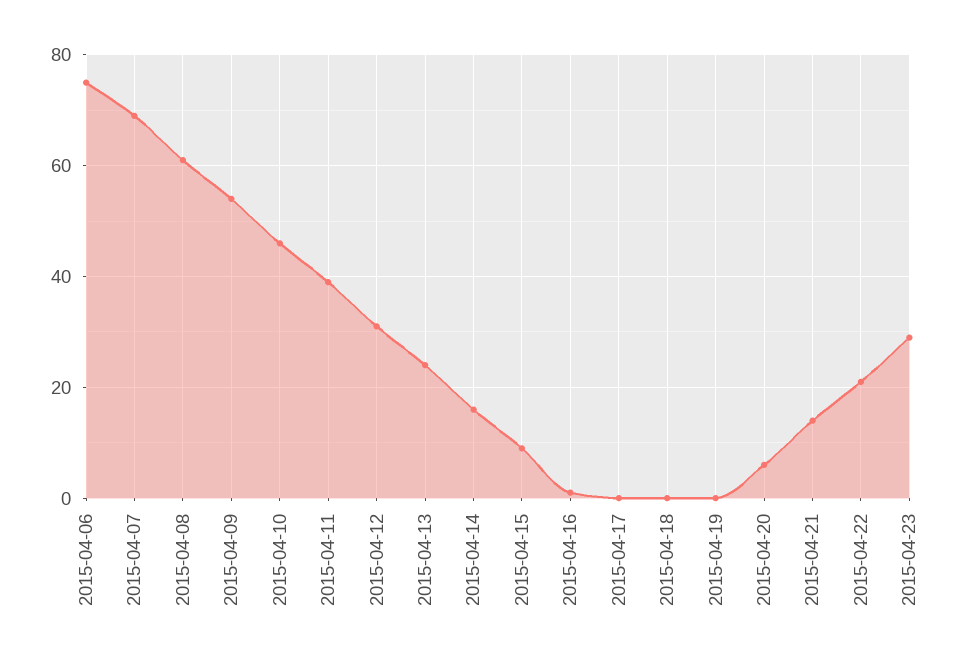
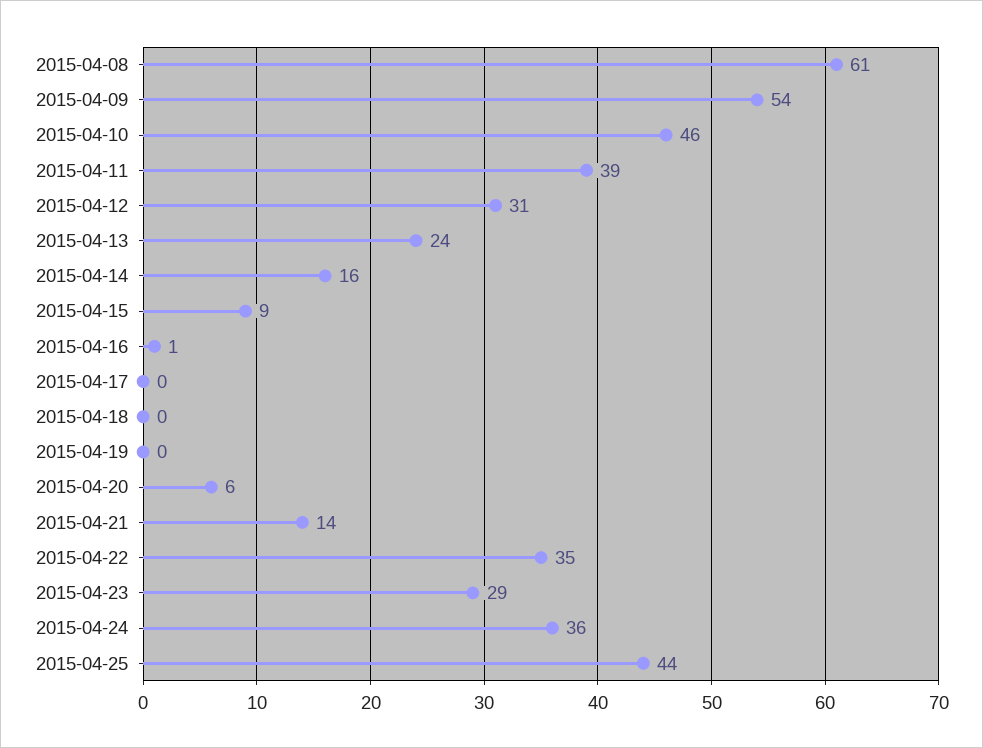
2015-04-06: 75 -> none
2015-04-07: 70 -> none
2015-04-22: 20 -> 35
2015-04-24: none -> 36
2015-04-25: none -> 44

